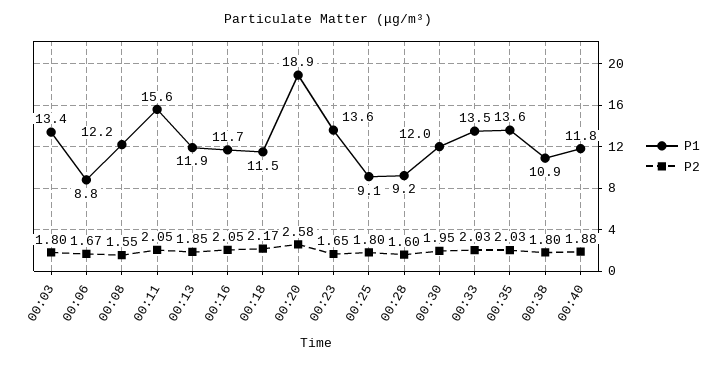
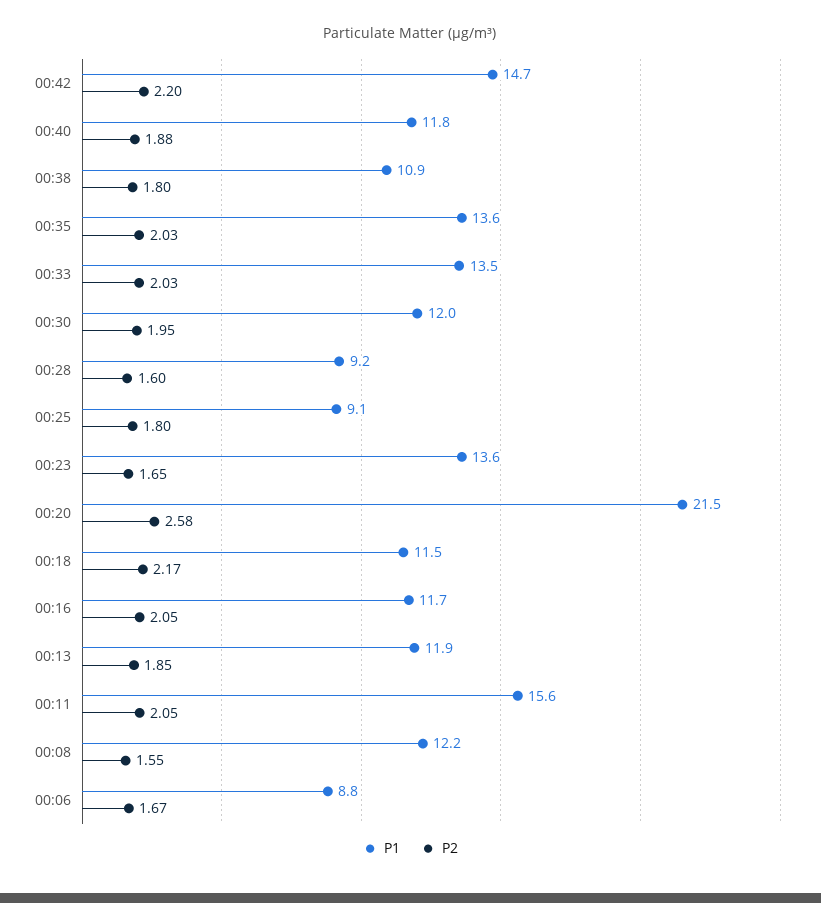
P1, 00:03: 13.4 -> none
P2, 00:03: 1.8 -> none
P1, 00:20: 18.9 -> 21.5
P1, 00:42: none -> 14.7
P2, 00:42: none -> 2.2

